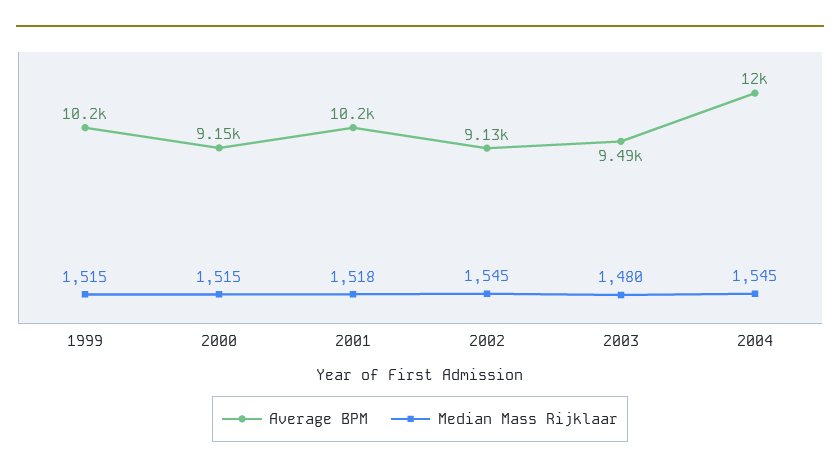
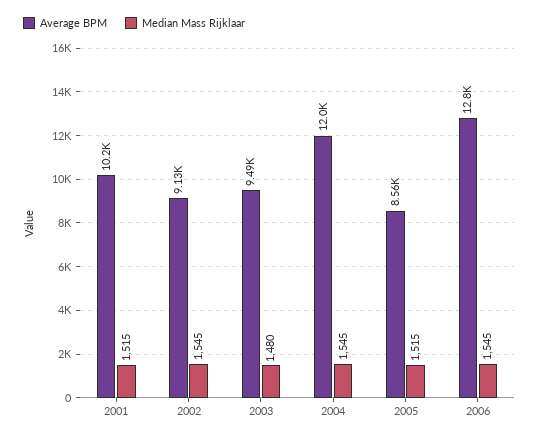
Average BPM, 1999: 10200 -> none
Median Mass Rijklaar, 1999: 1515 -> none
Average BPM, 2000: 9150 -> none
Median Mass Rijklaar, 2000: 1515 -> none
Median Mass Rijklaar, 2001: 1518 -> 1515
Average BPM, 2005: none -> 8560
Median Mass Rijklaar, 2005: none -> 1515
Average BPM, 2006: none -> 12800
Median Mass Rijklaar, 2006: none -> 1545

